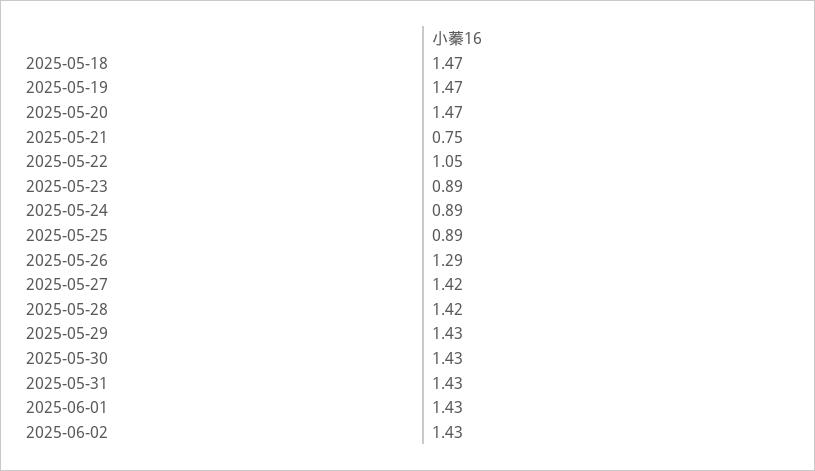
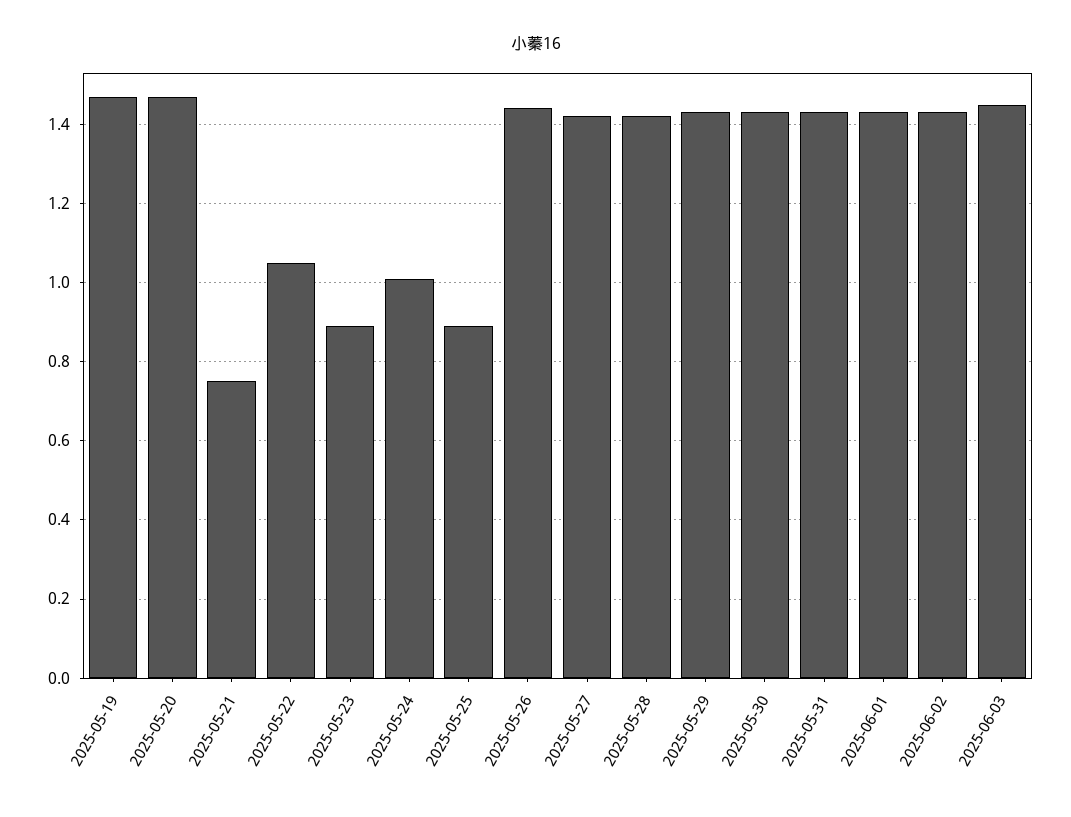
2025-05-18: 1.47 -> none
2025-05-24: 0.89 -> 1
2025-05-26: 1.29 -> 1.45
2025-06-03: none -> 1.45

